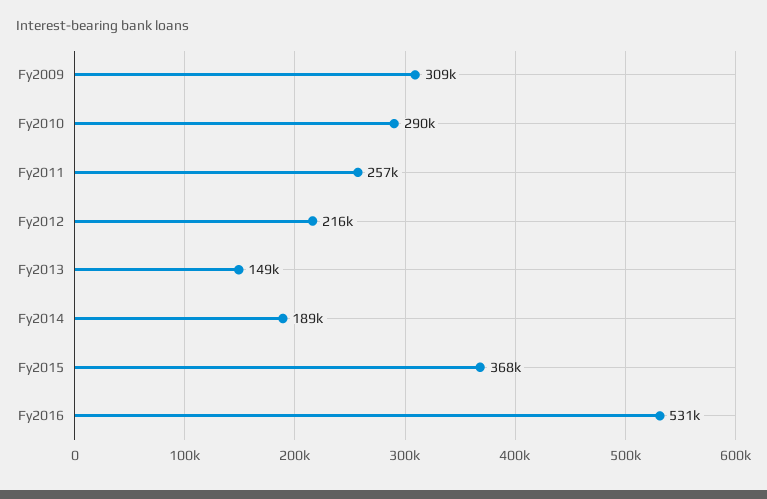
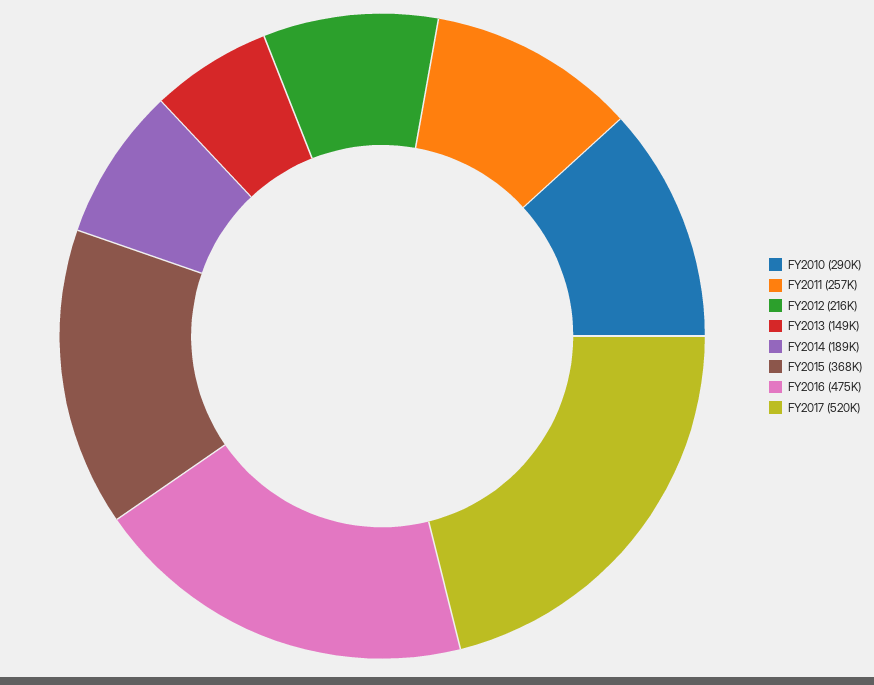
Fy2009: 309000 -> none
Fy2016: 531000 -> 475000
FY2017: none -> 520000

